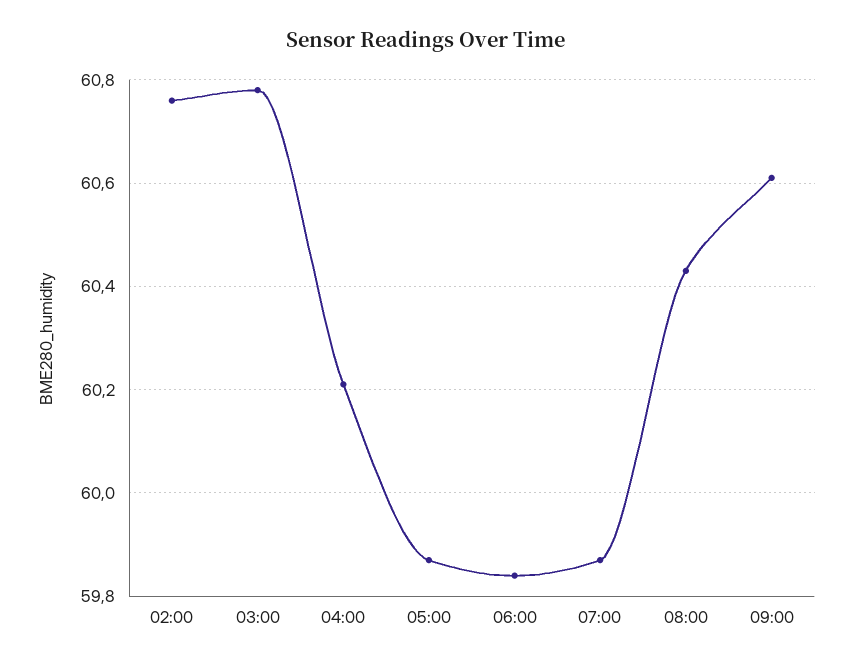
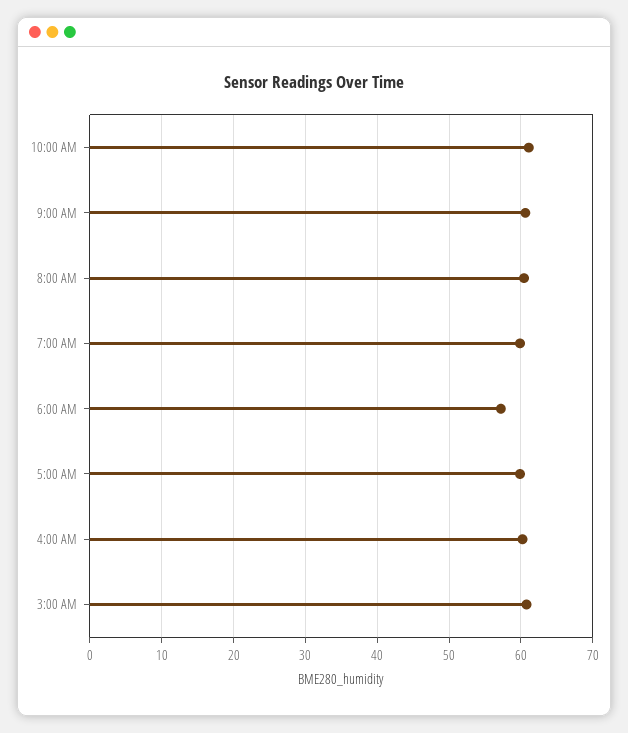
02:00: 60.75 -> none
06:00: 59.85 -> 57
10:00 AM: none -> 61

